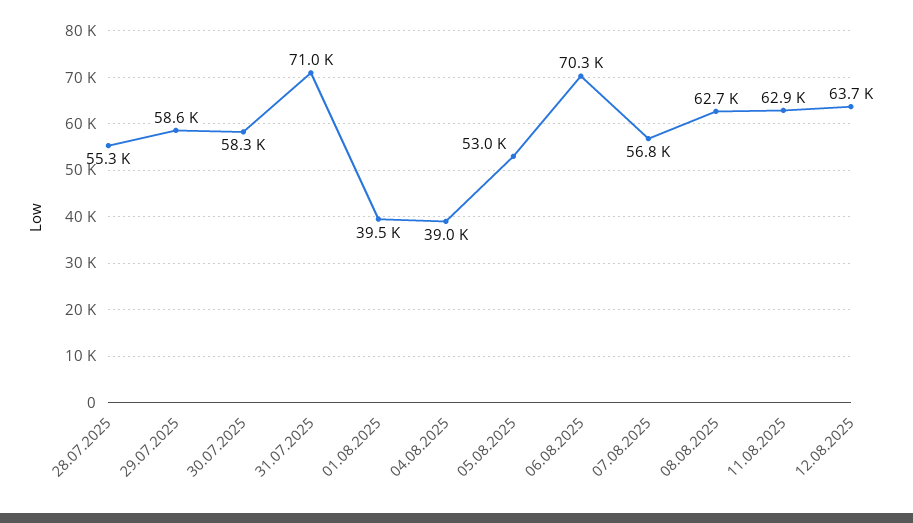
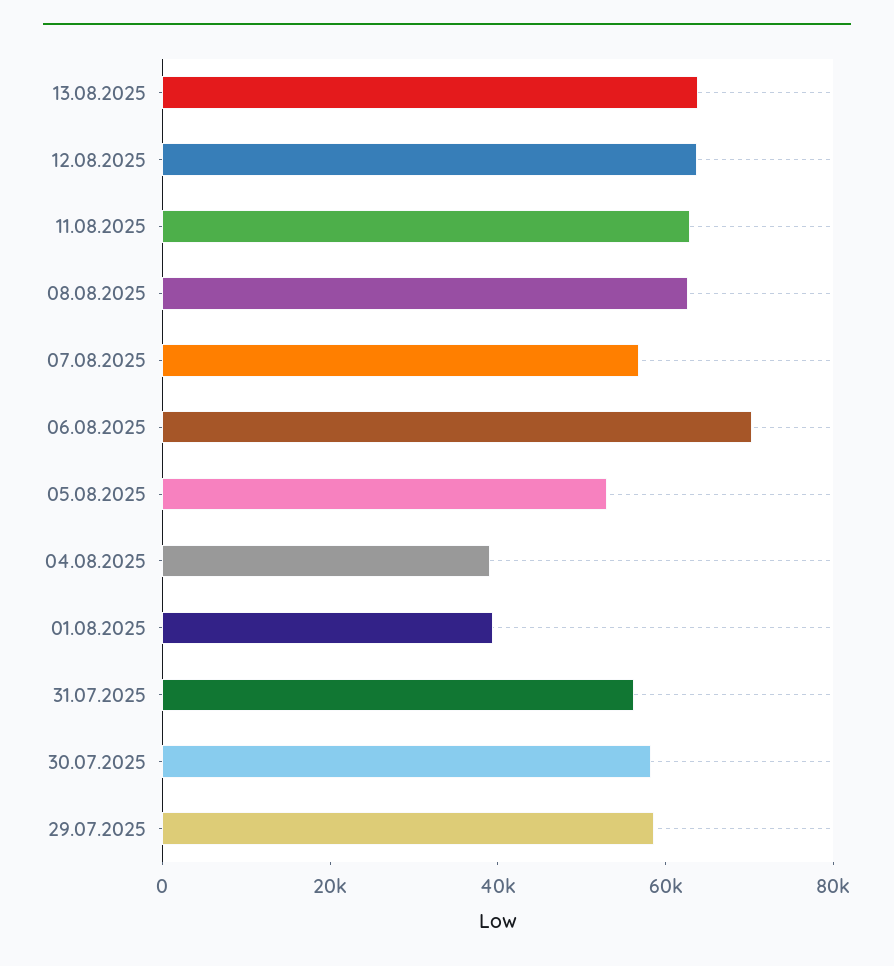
28.07.2025: 55300 -> none
31.07.2025: 71000 -> 55000
13.08.2025: none -> 65000

